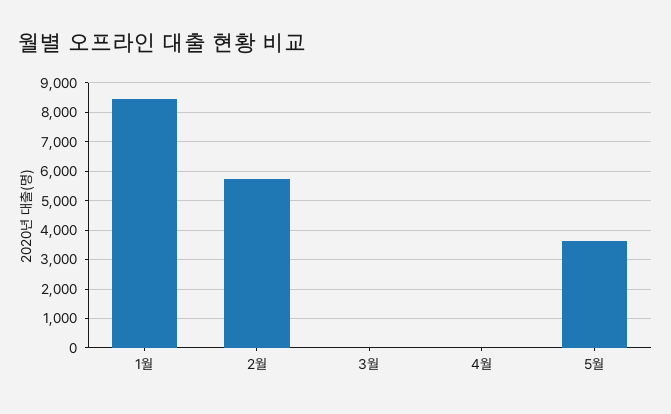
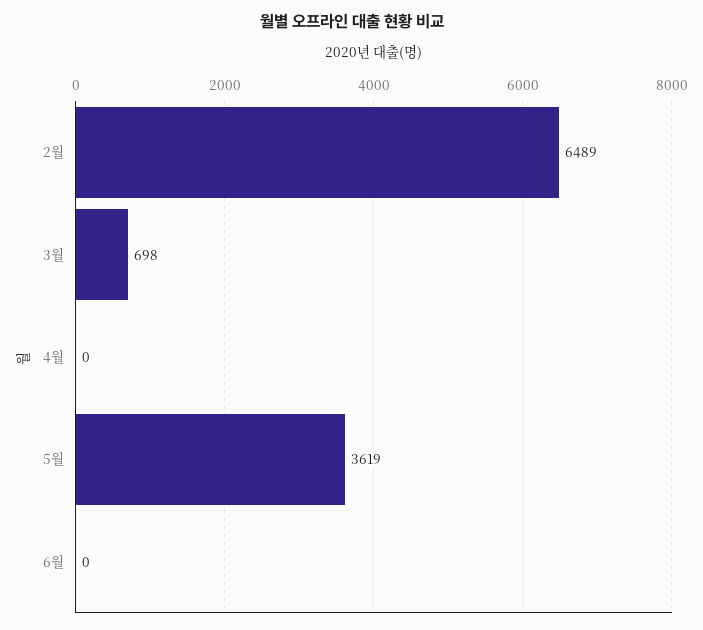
1월: 8500 -> none
2월: 5750 -> 6489
3월: 0 -> 698
6월: none -> 0

